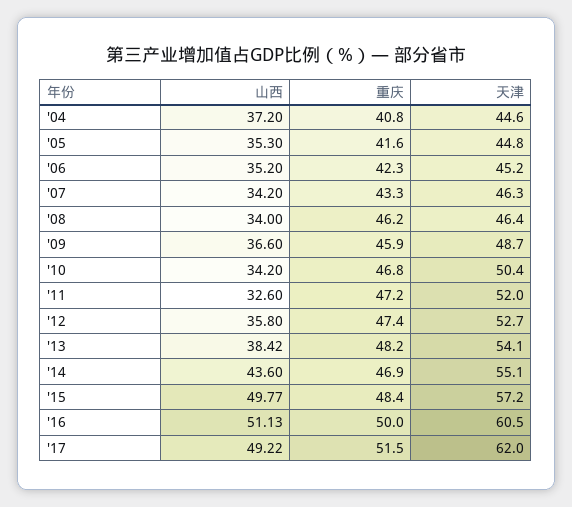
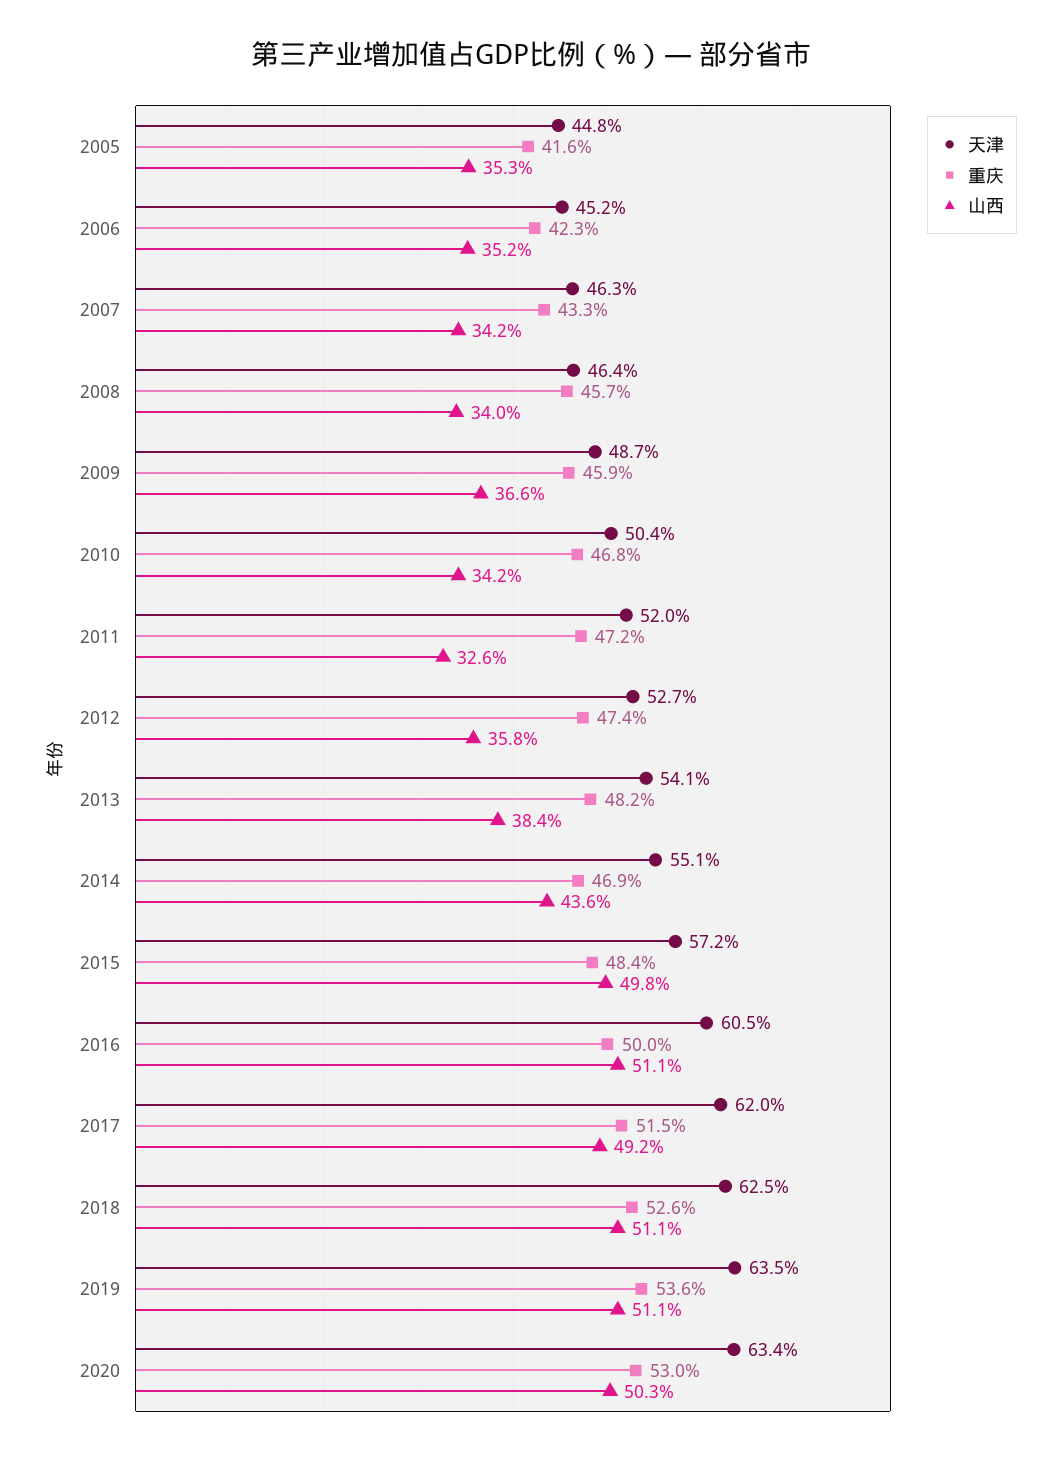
山西, '04: 37.2 -> none
重庆, '04: 40.8 -> none
天津, '04: 44.6 -> none
重庆, '08: 46.2 -> 45.7
天津, 2018: none -> 62.5
重庆, 2018: none -> 52.6
山西, 2018: none -> 51.1
天津, 2019: none -> 63.5
重庆, 2019: none -> 53.6
山西, 2019: none -> 51.1
天津, 2020: none -> 63.4
重庆, 2020: none -> 53
山西, 2020: none -> 50.3

